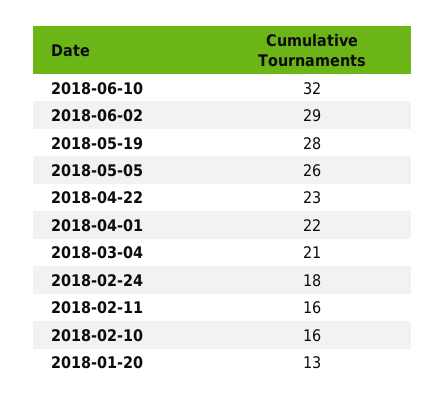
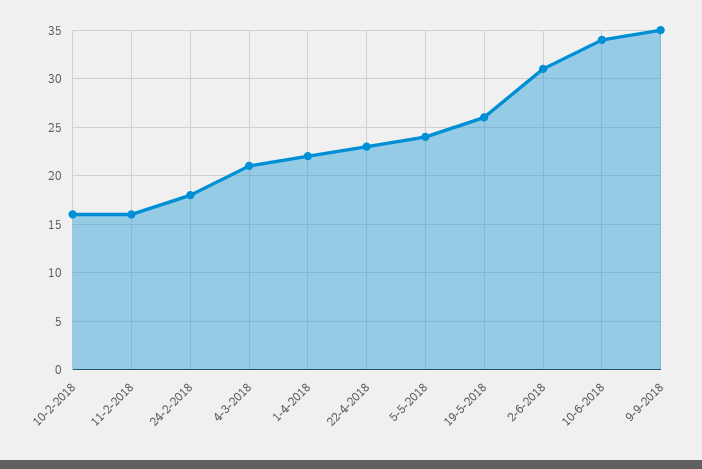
2018-06-10: 32 -> 34
2018-06-02: 29 -> 31
2018-05-19: 28 -> 26
2018-05-05: 26 -> 24
2018-01-20: 13 -> none
9-9-2018: none -> 35

